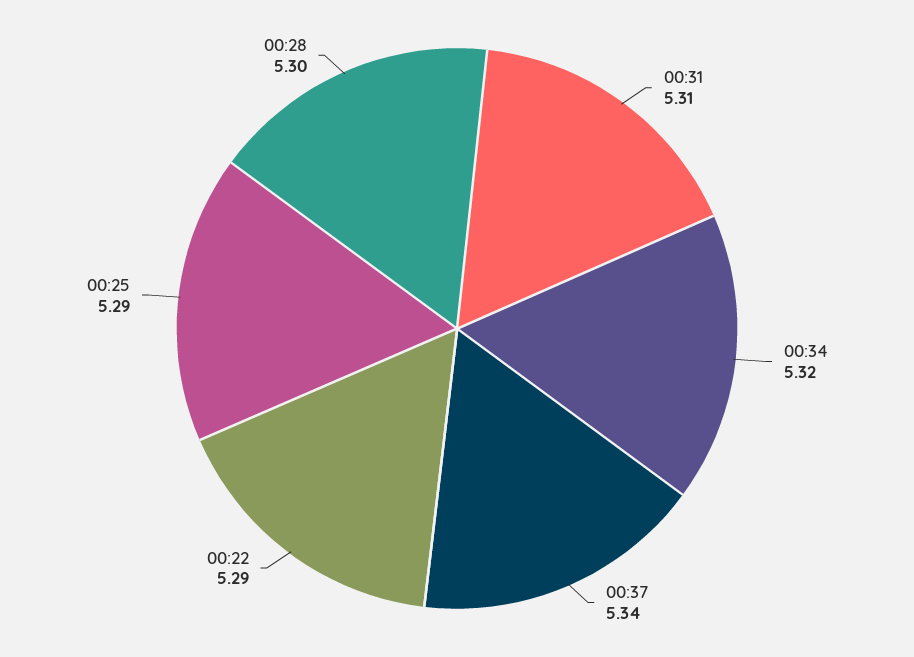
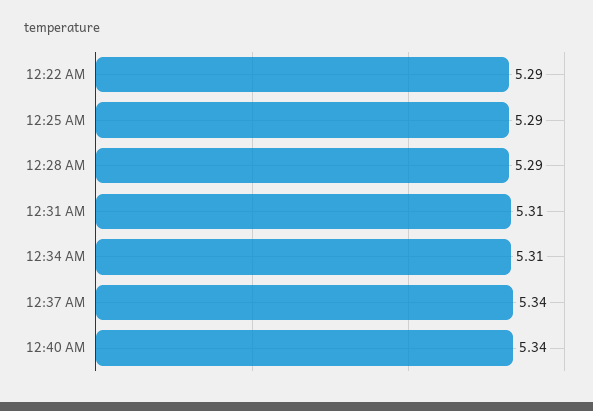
00:34: 5.32 -> 5.31
00:28: 5.3 -> 5.29
12:40 AM: none -> 5.34

